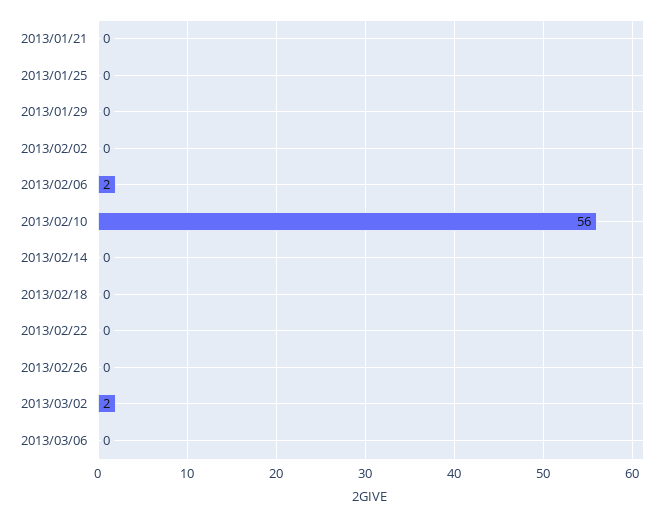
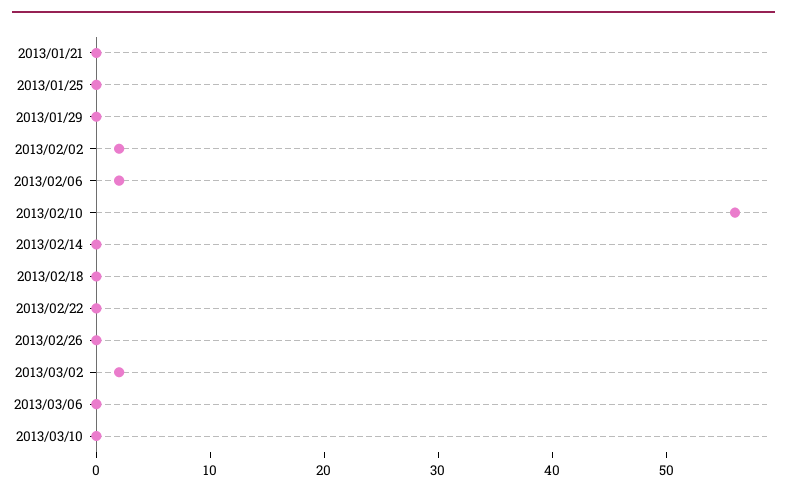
2013/02/02: 0 -> 2
2013/03/10: none -> 0

